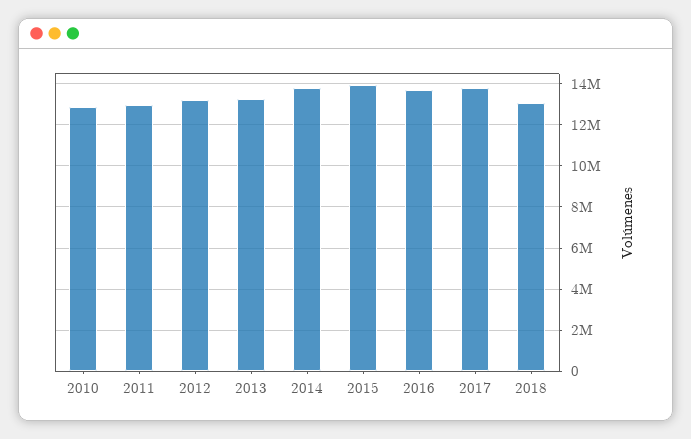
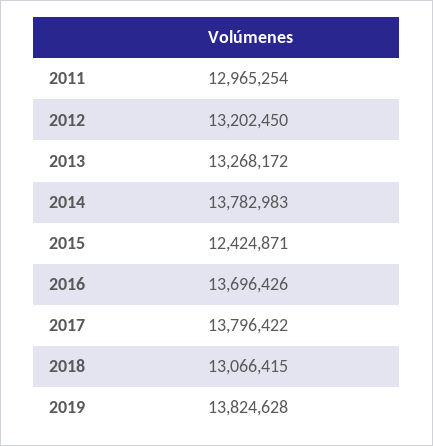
2010: 13000000 -> none
2015: 14000000 -> 12424871
2019: none -> 13824628

